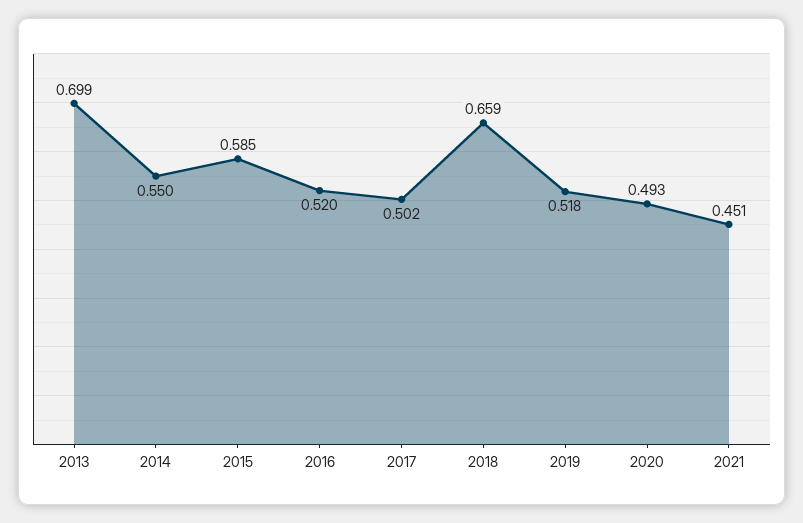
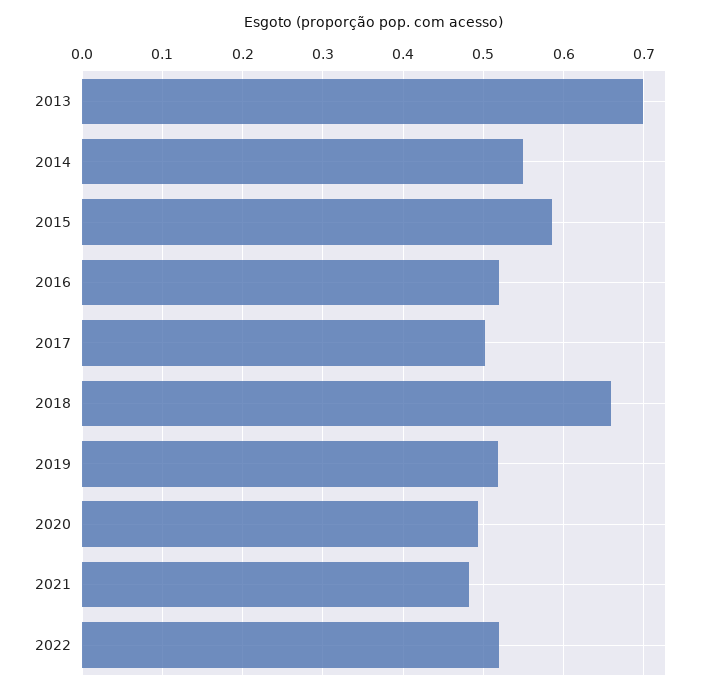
2021: 0.451 -> 0.48
2022: none -> 0.52

